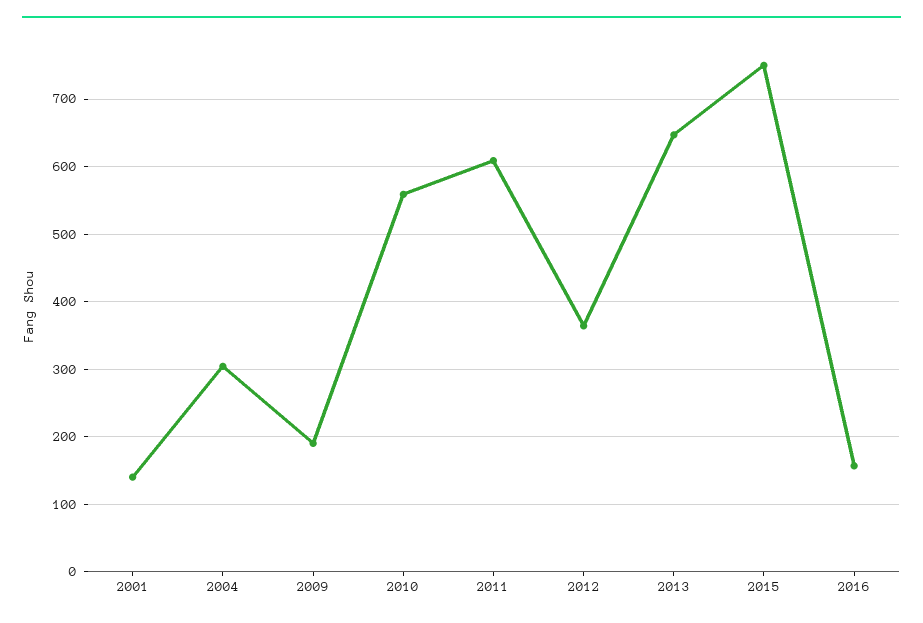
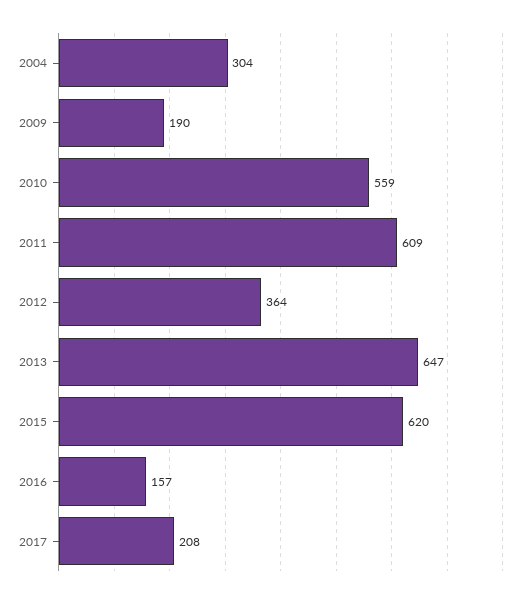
2001: 140 -> none
2015: 750 -> 620
2017: none -> 208

